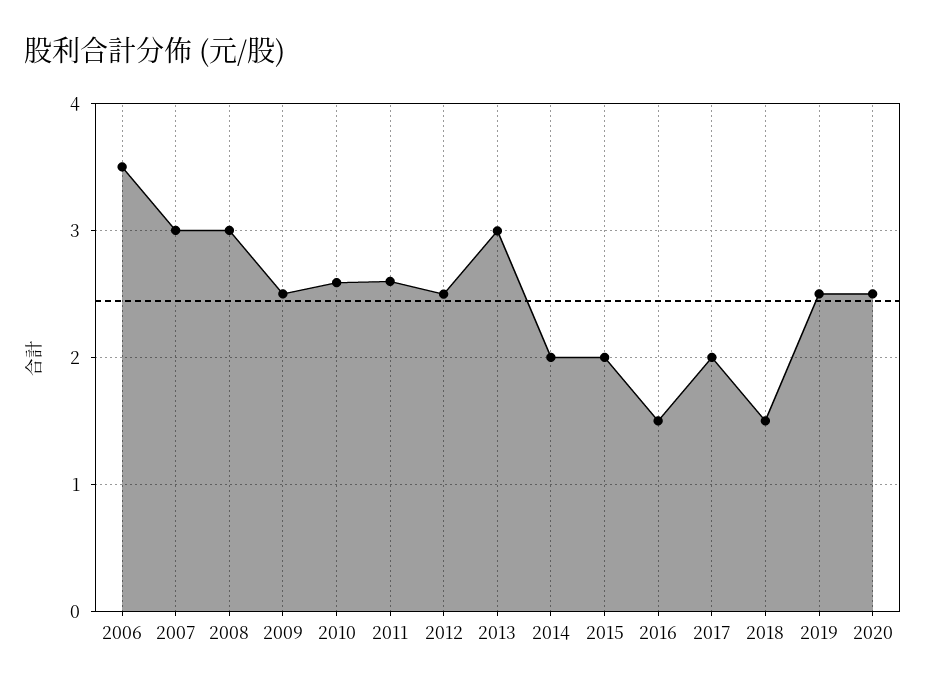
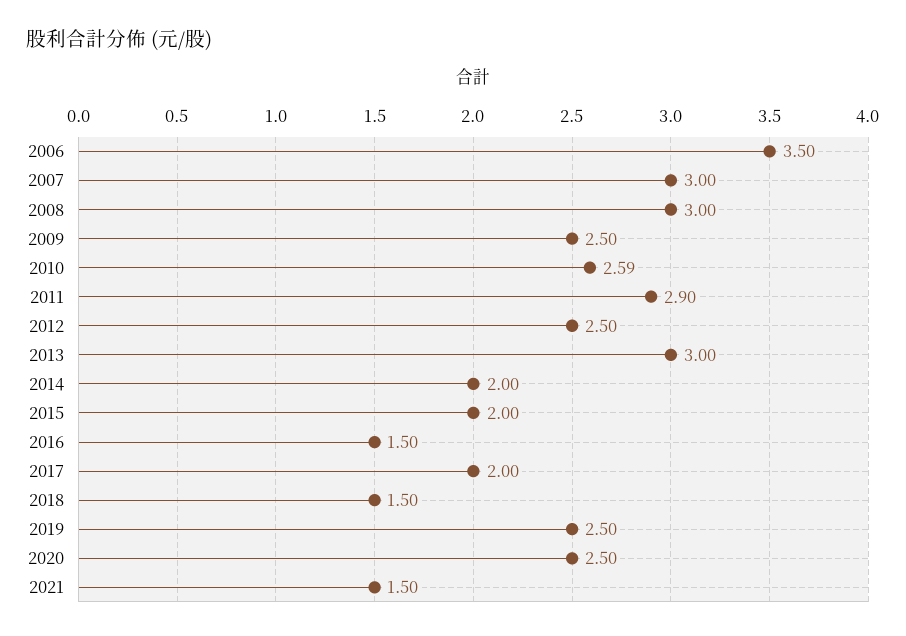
2011: 2.6 -> 2.9
2021: none -> 1.5

